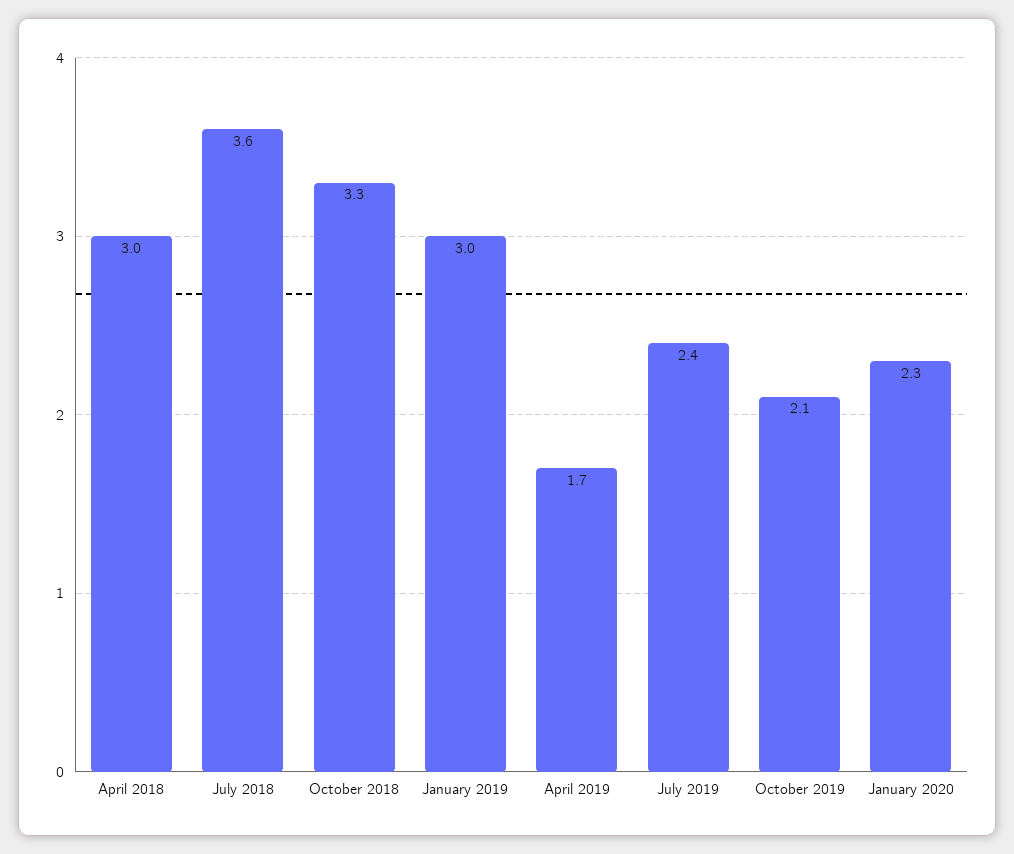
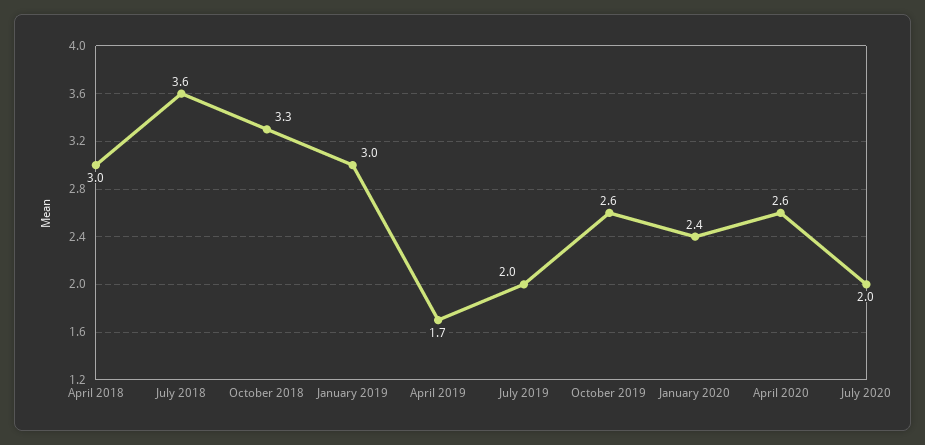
July 2019: 2.4 -> 2
October 2019: 2.1 -> 2.6
January 2020: 2.3 -> 2.4
April 2020: none -> 2.6
July 2020: none -> 2

